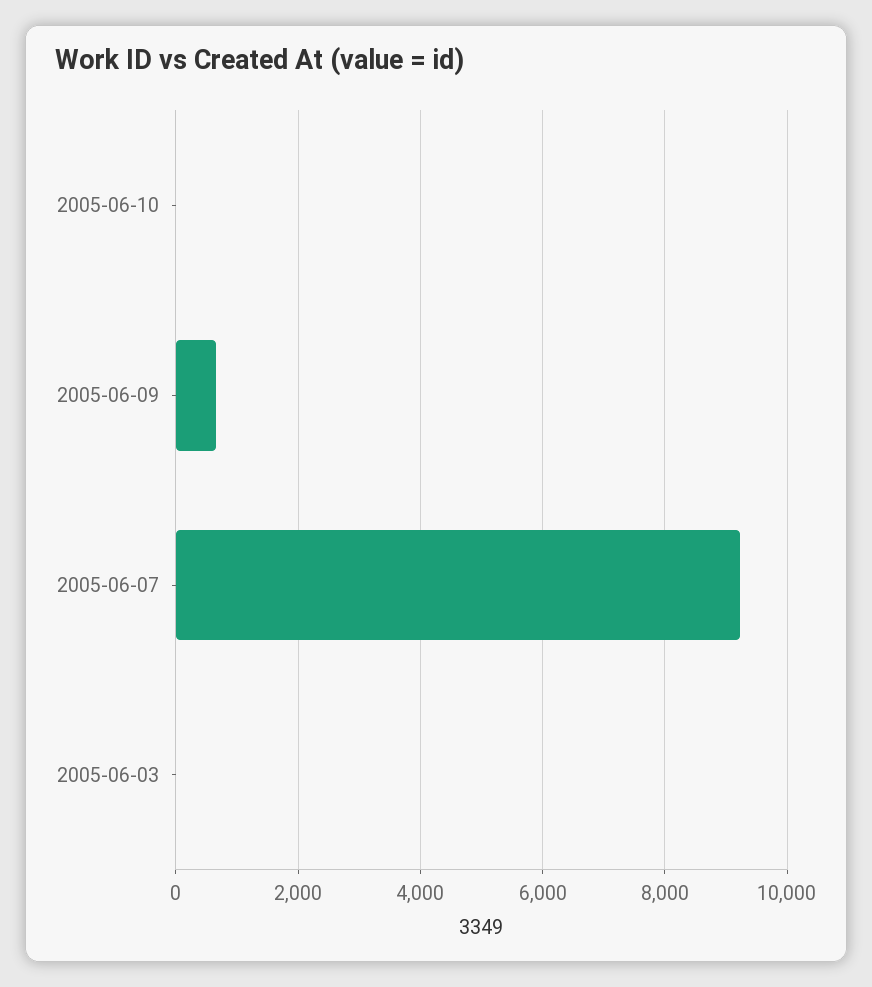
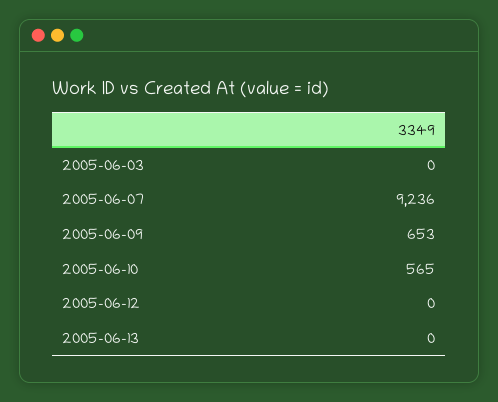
2005-06-10: 0 -> 565
2005-06-12: none -> 0
2005-06-13: none -> 0

